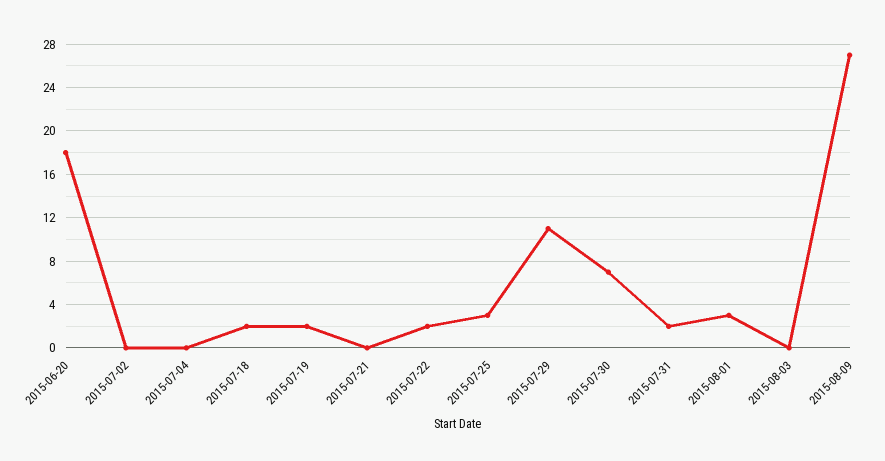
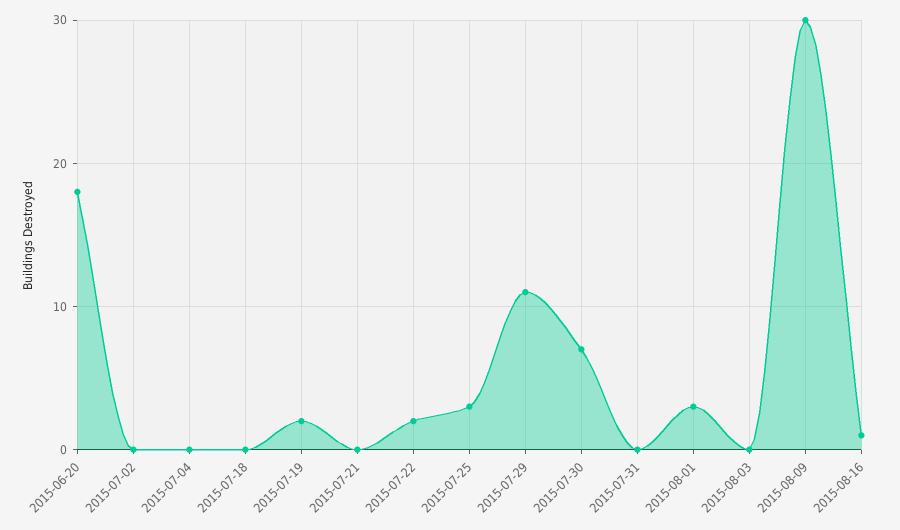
2015-07-18: 2 -> 0
2015-07-31: 2 -> 0
2015-08-09: 27 -> 30
2015-08-16: none -> 1

